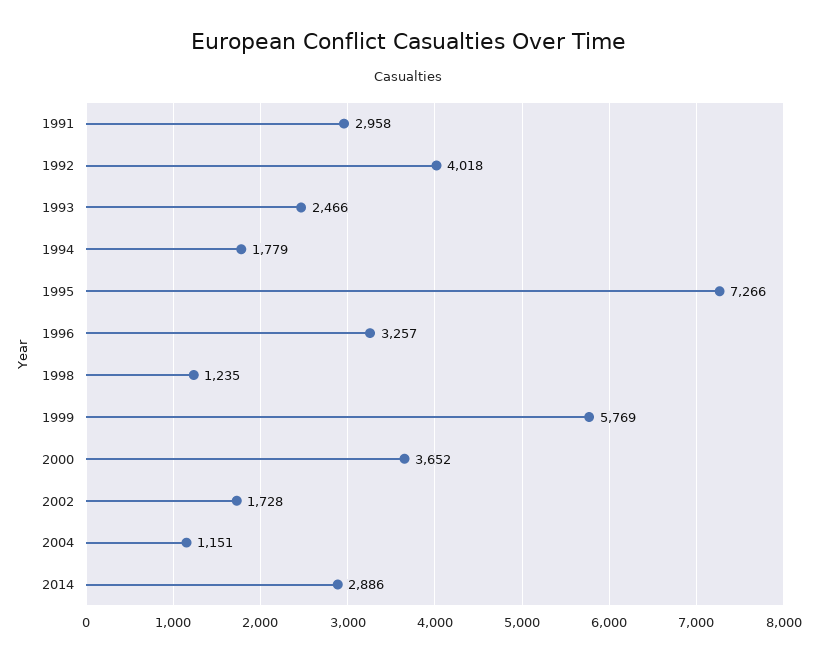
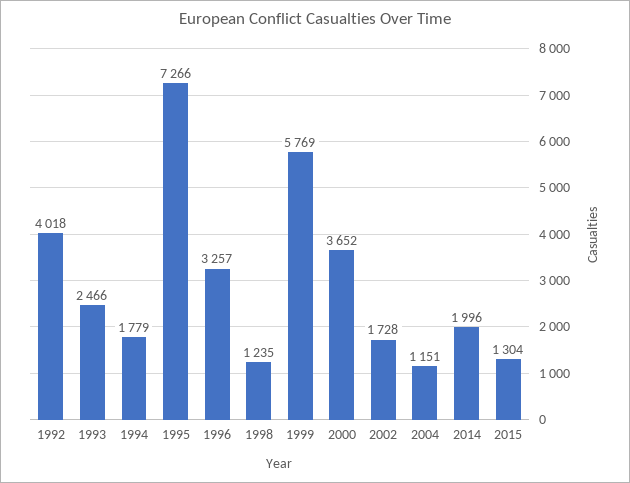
1991: 2958 -> none
2014: 2886 -> 1996
2015: none -> 1304

